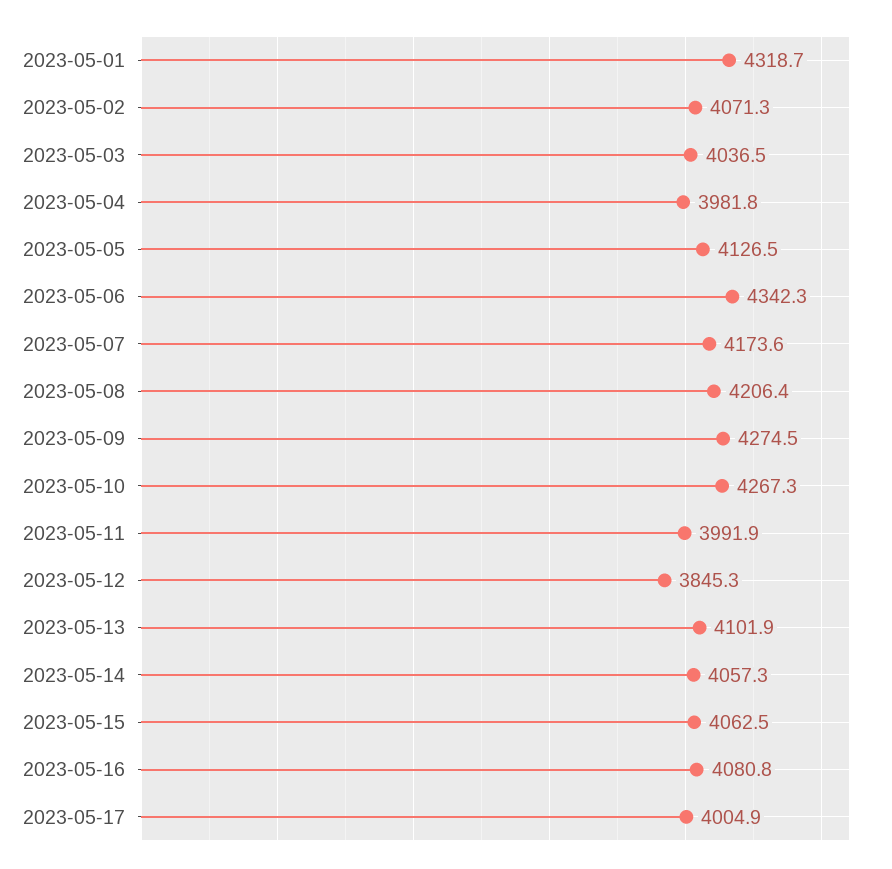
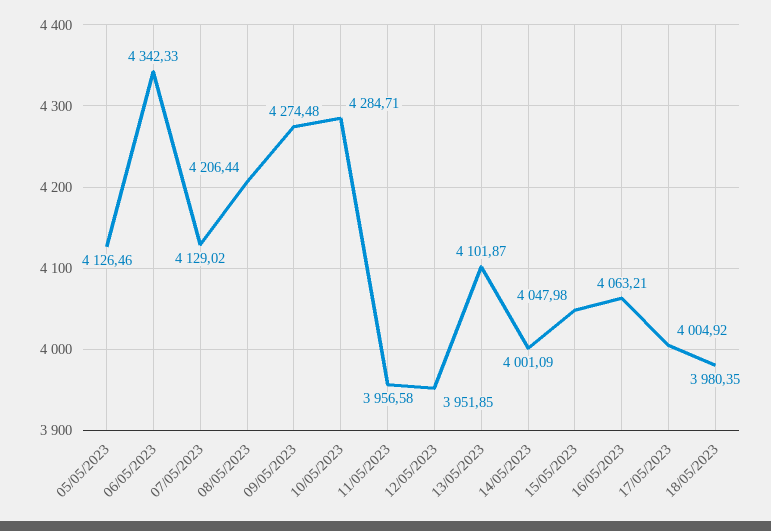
2023-05-01: 4318.7 -> none
2023-05-02: 4071.3 -> none
2023-05-03: 4036.5 -> none
2023-05-04: 3981.8 -> none
2023-05-07: 4173.6 -> 4129.02
2023-05-10: 4267.3 -> 4284.71
2023-05-11: 3991.9 -> 3956.58
2023-05-12: 3845.3 -> 3951.85
2023-05-14: 4057.3 -> 4001.09
2023-05-15: 4062.5 -> 4047.98
2023-05-16: 4080.8 -> 4063.21
18/05/2023: none -> 3980.35

